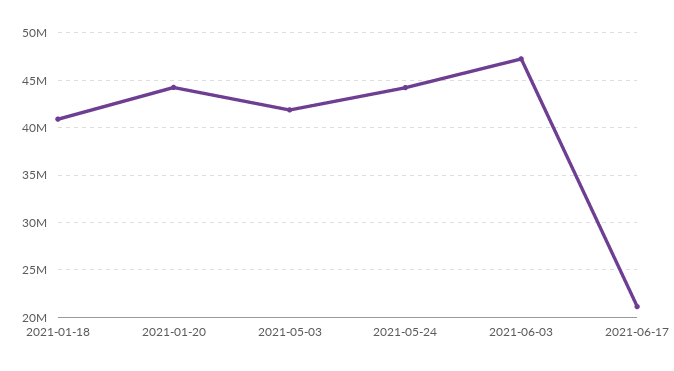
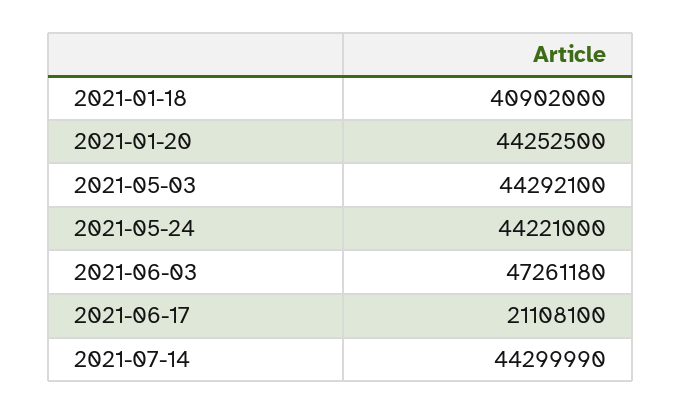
2021-05-03: 42000000 -> 44292100
2021-07-14: none -> 44299990

